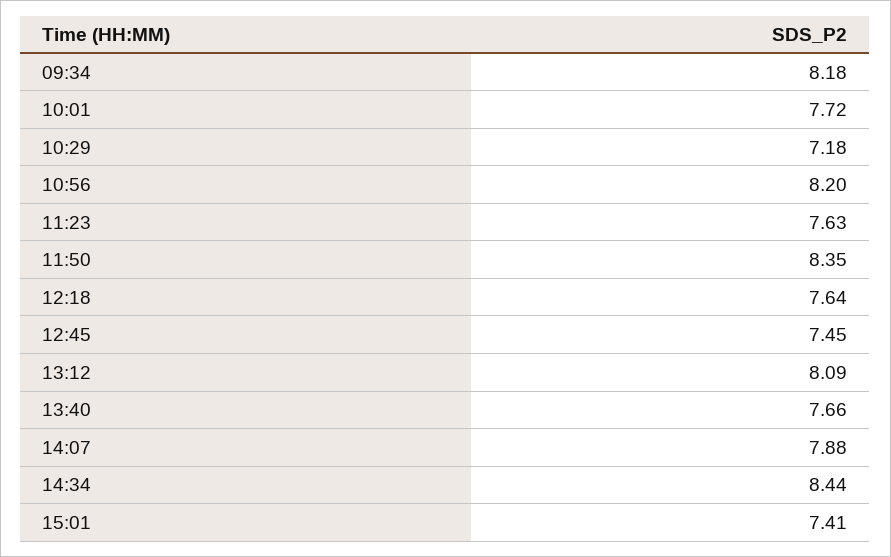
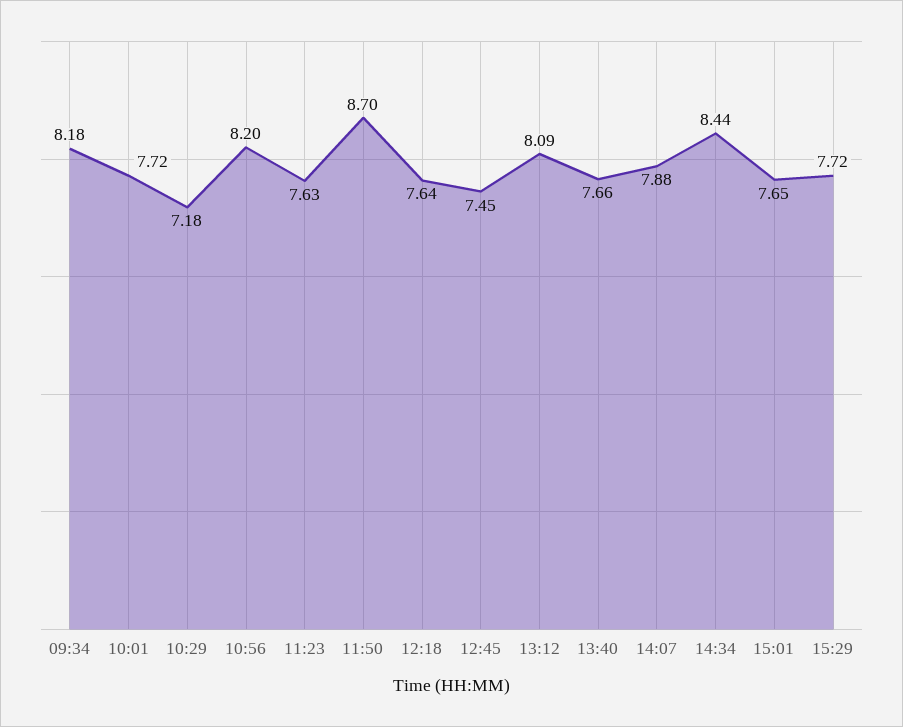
11:50: 8.35 -> 8.7
15:01: 7.41 -> 7.65
15:29: none -> 7.72

